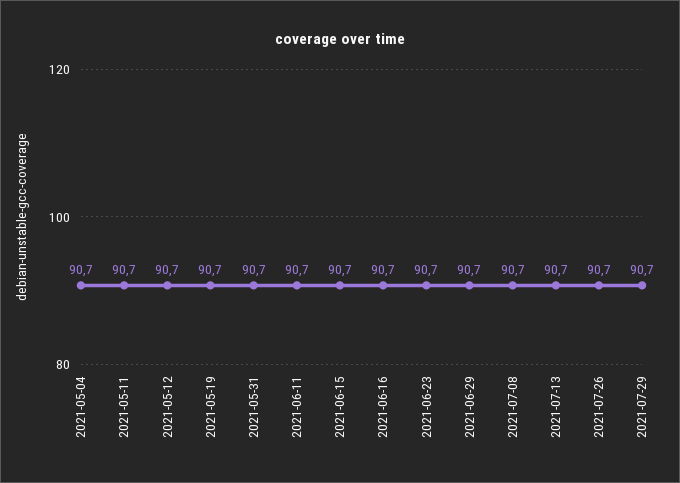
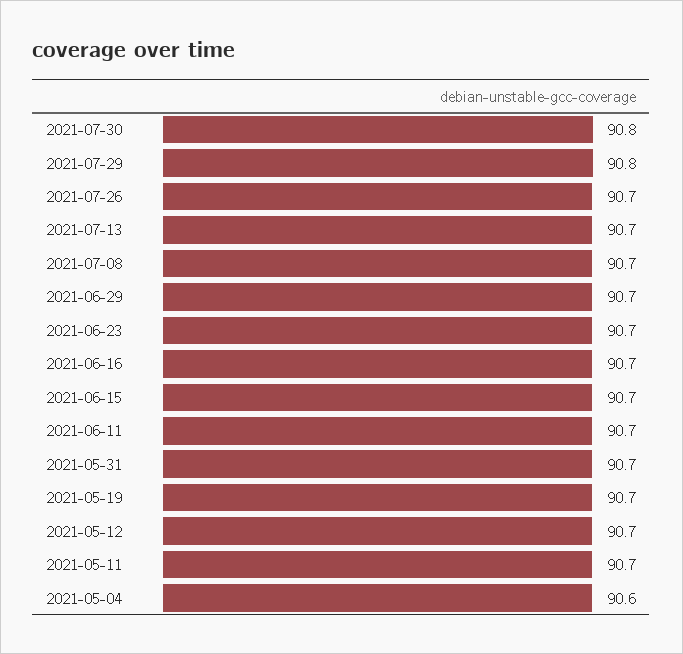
2021-05-04: 90.7 -> 90.6
2021-07-29: 90.7 -> 90.8
2021-07-30: none -> 90.8

